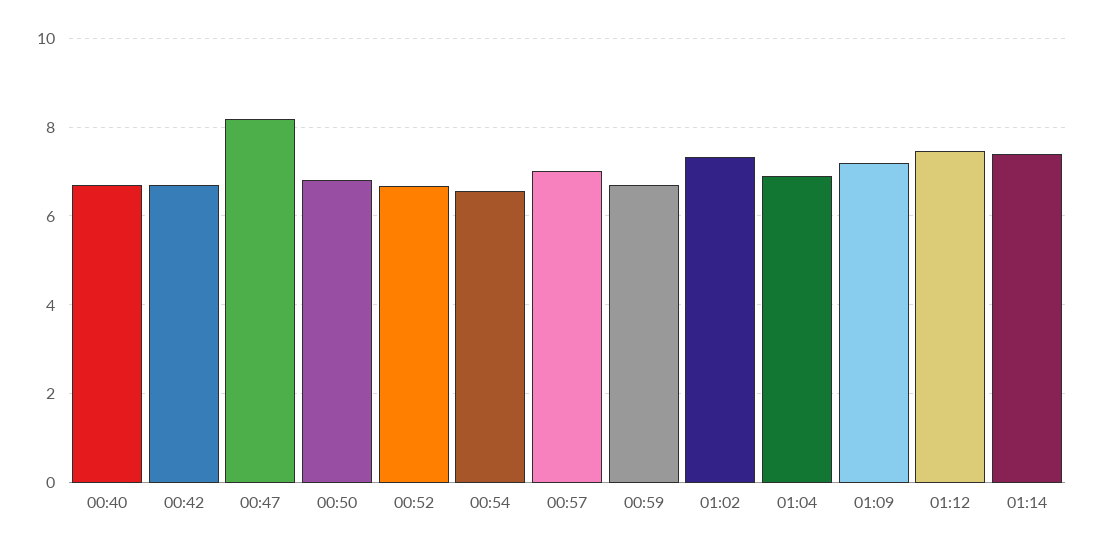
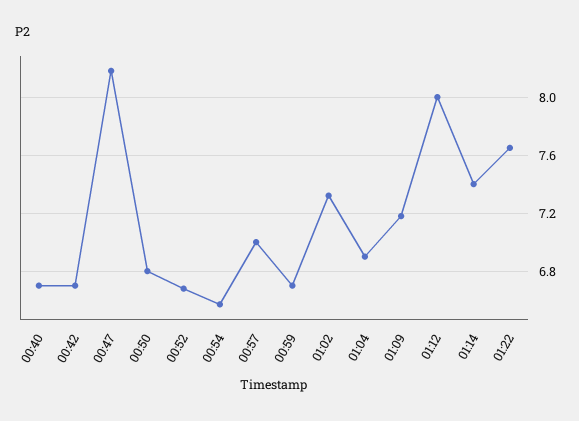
01:12: 7.4 -> 8
01:22: none -> 7.65

